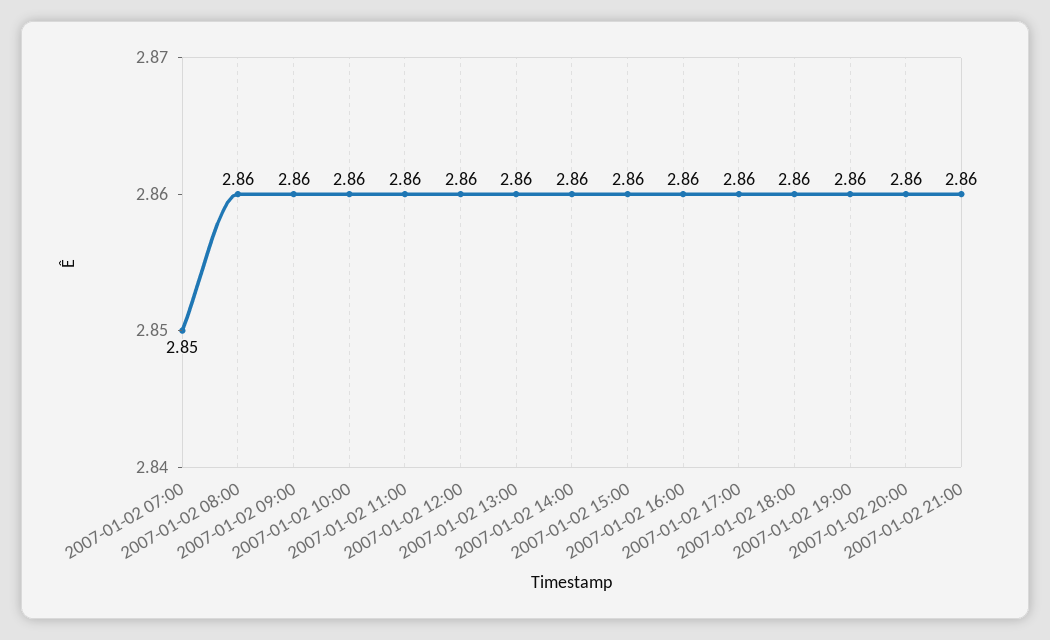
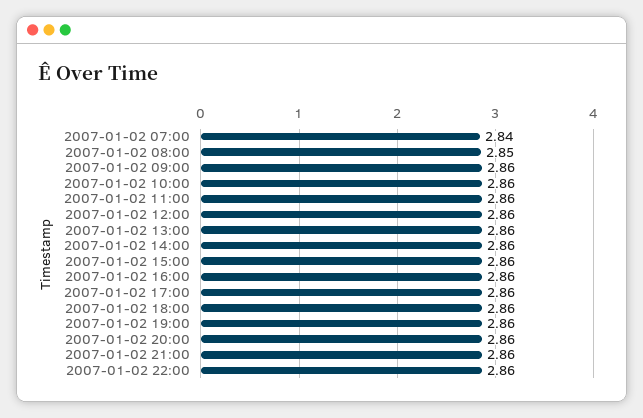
2007-01-02 07:00: 2.85 -> 2.84
2007-01-02 08:00: 2.86 -> 2.85
2007-01-02 22:00: none -> 2.86

